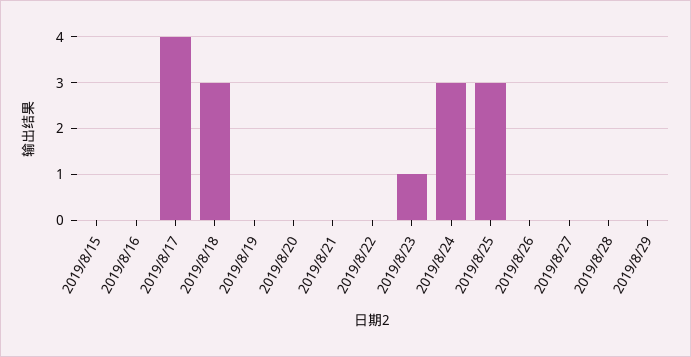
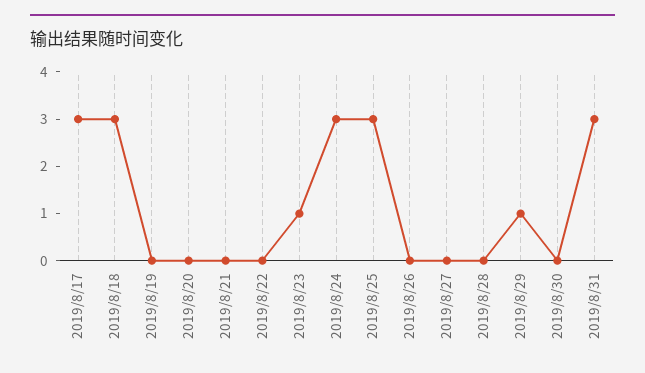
2019/8/15: 0 -> none
2019/8/16: 0 -> none
2019/8/17: 4 -> 3
2019/8/29: 0 -> 1
2019/8/30: none -> 0
2019/8/31: none -> 3

